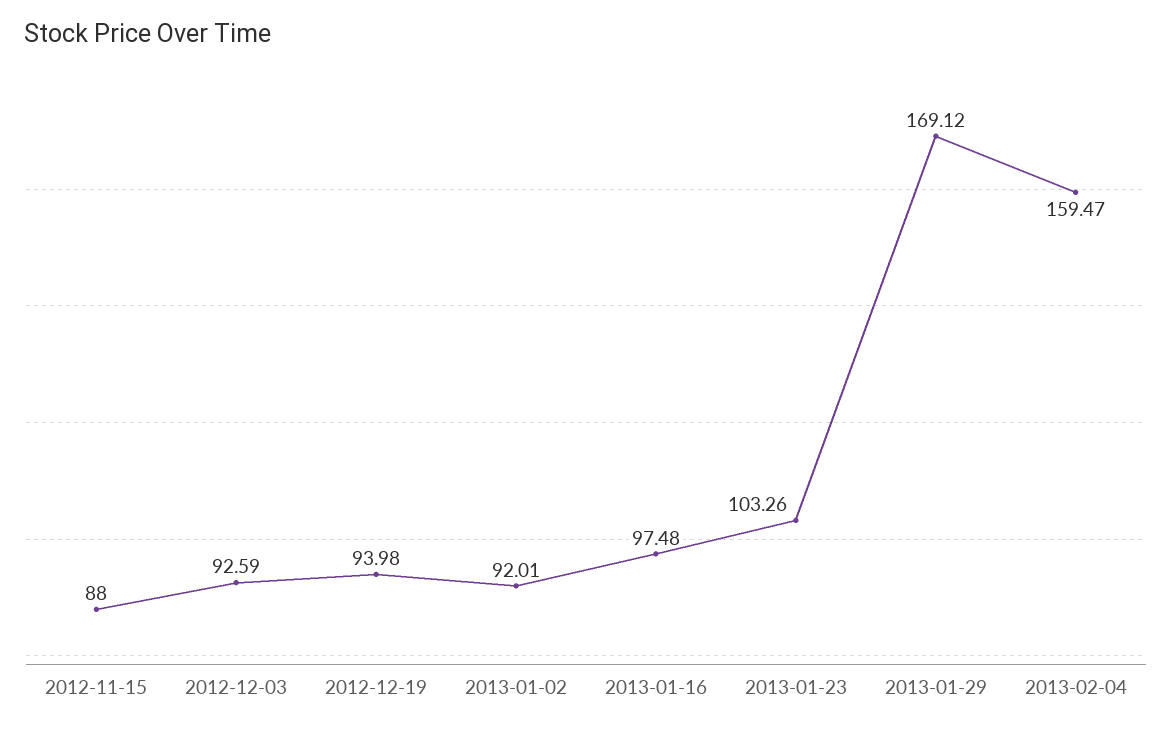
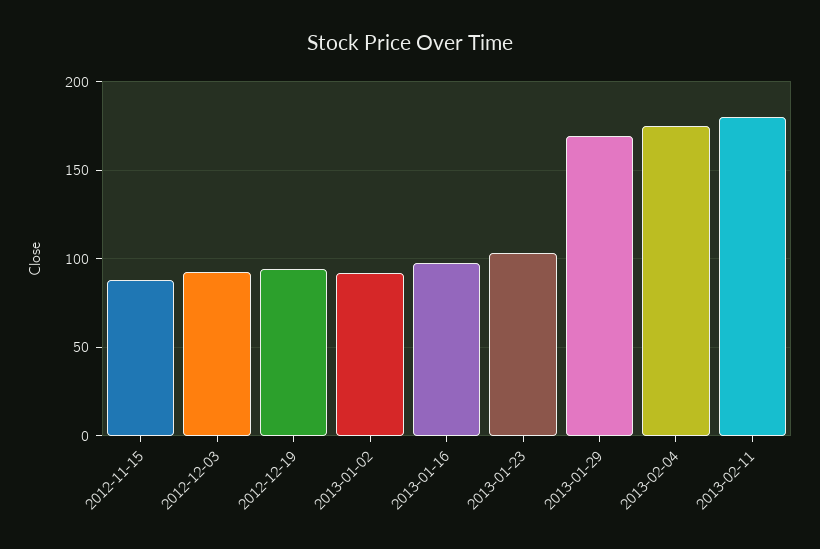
2013-02-04: 159.47 -> 175
2013-02-11: none -> 180

